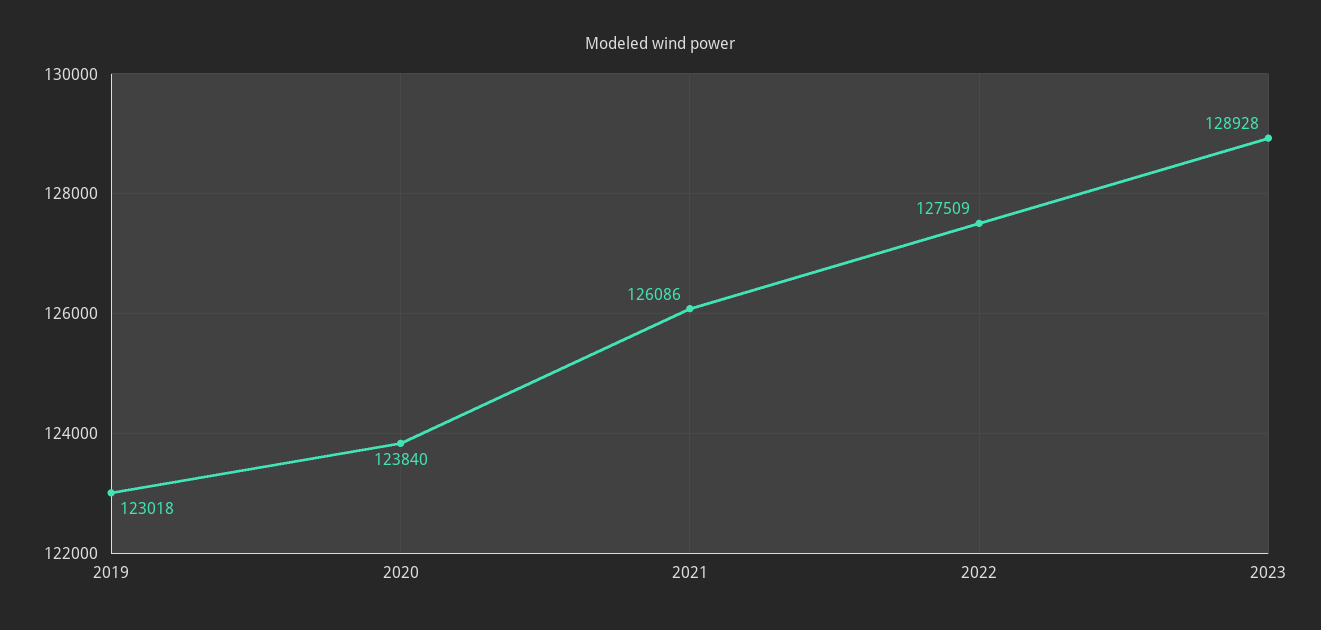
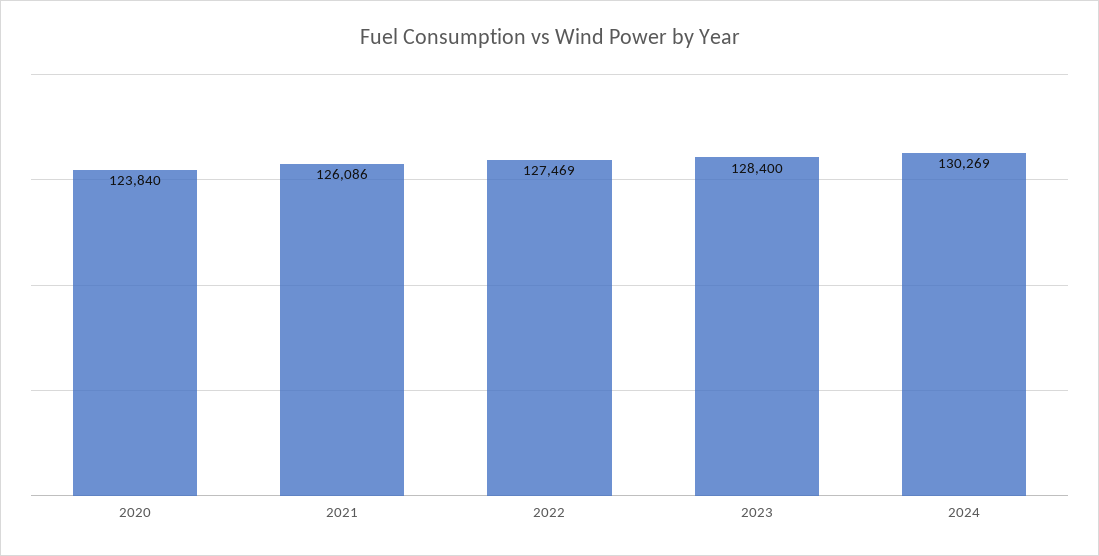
2019: 123018 -> none
2022: 127509 -> 127469
2023: 128928 -> 128400
2024: none -> 130269

